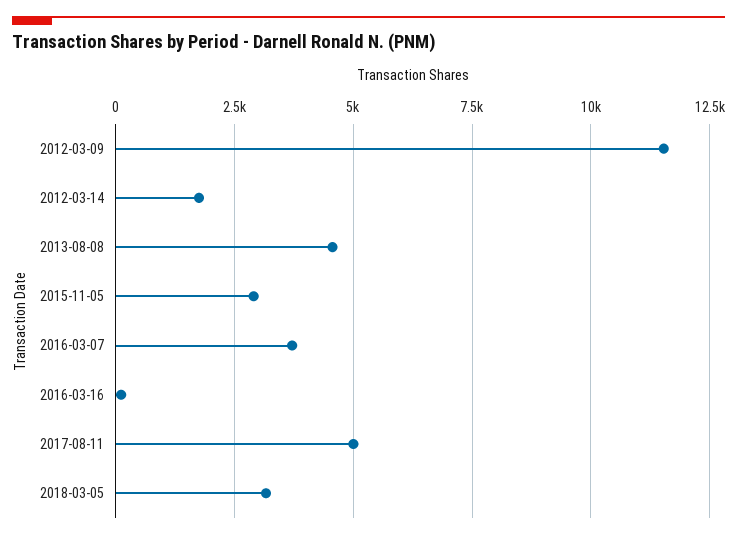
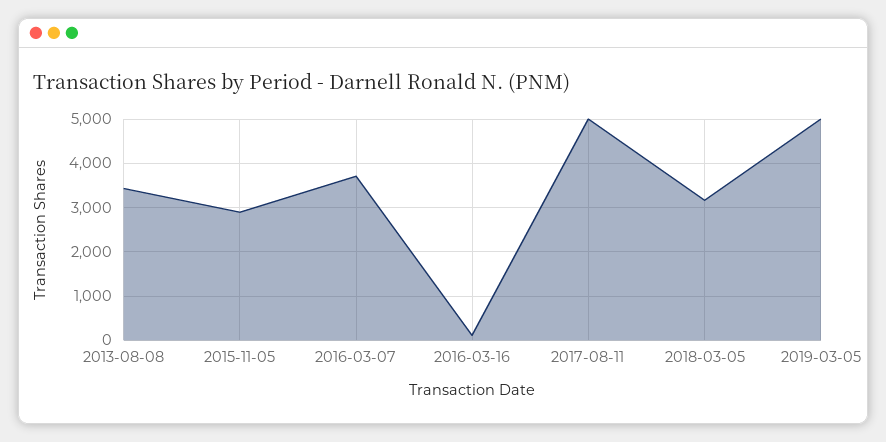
2012-03-09: 11500 -> none
2012-03-14: 1750 -> none
2013-08-08: 4500 -> 3400
2019-03-05: none -> 5000

